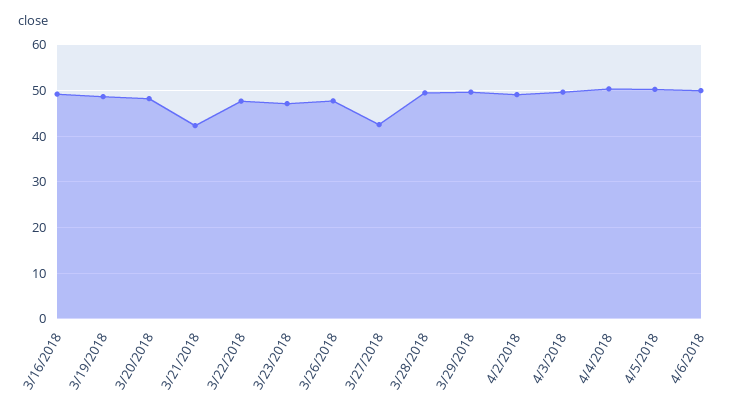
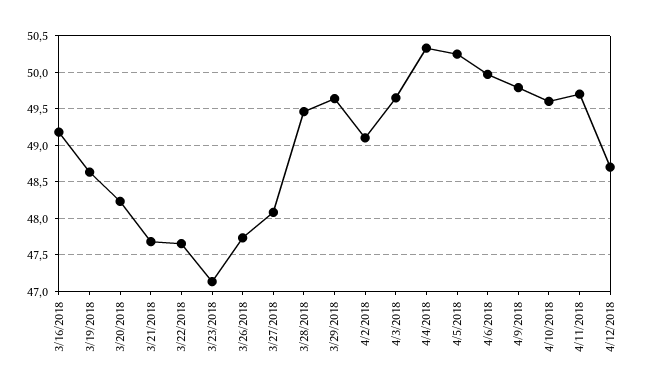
3/21/2018: 42 -> 47.7
3/27/2018: 42 -> 48.1
4/9/2018: none -> 49.8
4/10/2018: none -> 49.6
4/11/2018: none -> 49.7
4/12/2018: none -> 48.7

